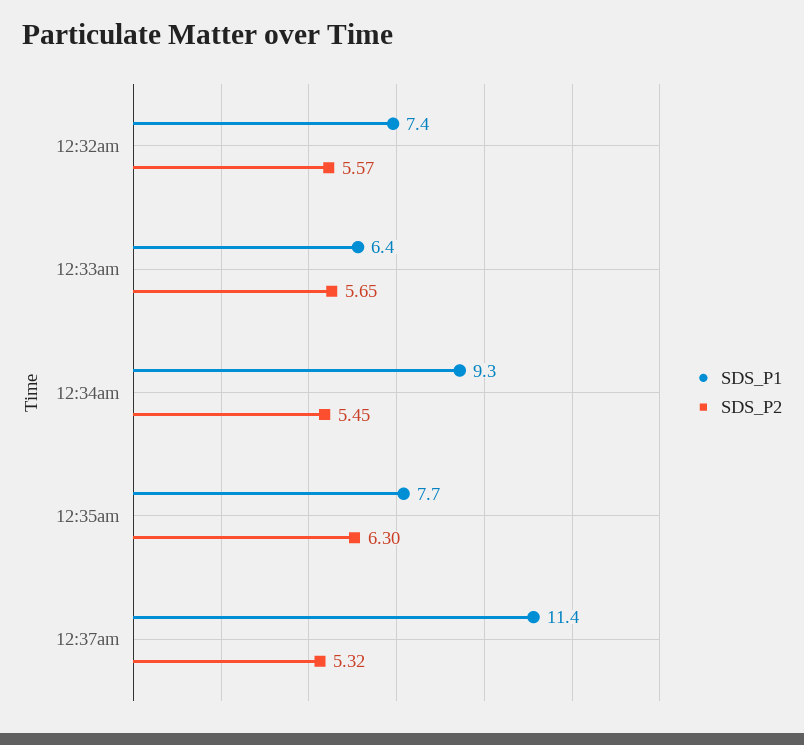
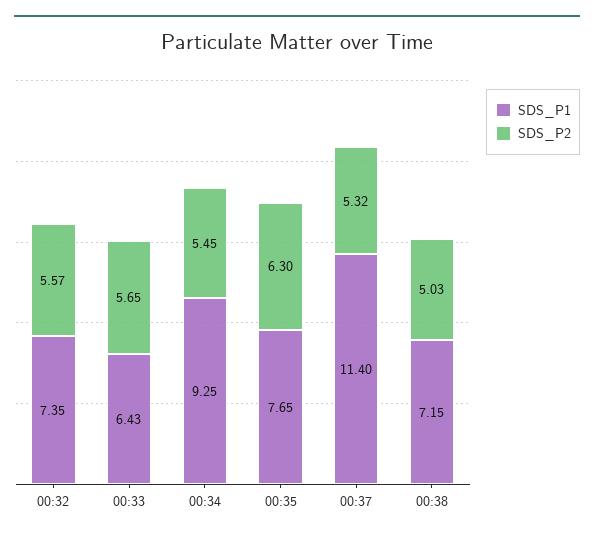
SDS_P1, 00:38: none -> 7.15
SDS_P2, 00:38: none -> 5.03

